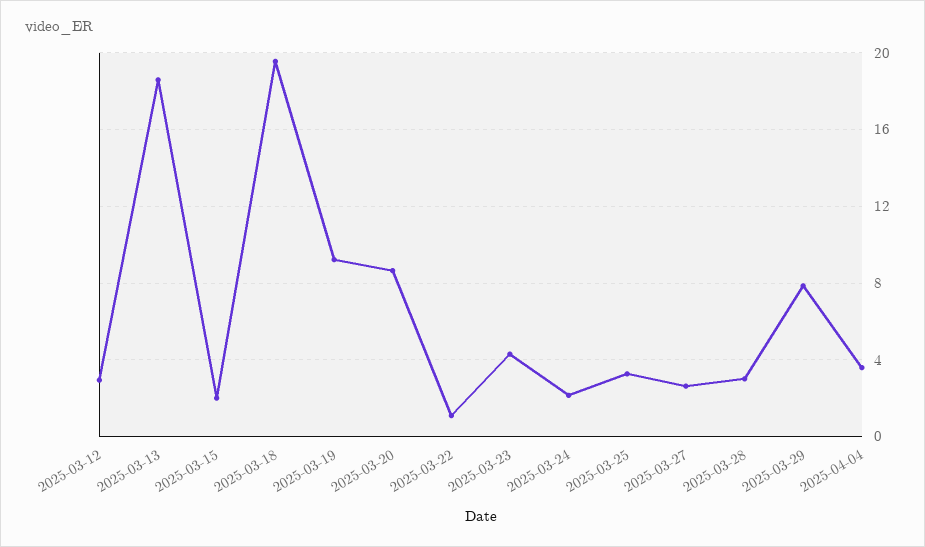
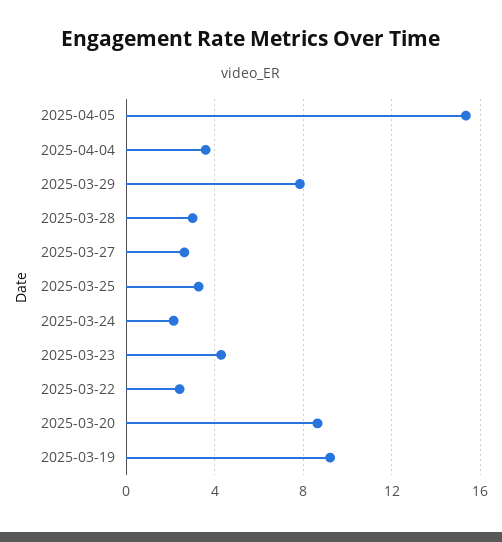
2025-03-12: 3 -> none
2025-03-13: 18.5 -> none
2025-03-15: 2 -> none
2025-03-18: 19.5 -> none
2025-03-22: 1 -> 2.5
2025-04-05: none -> 15.5

